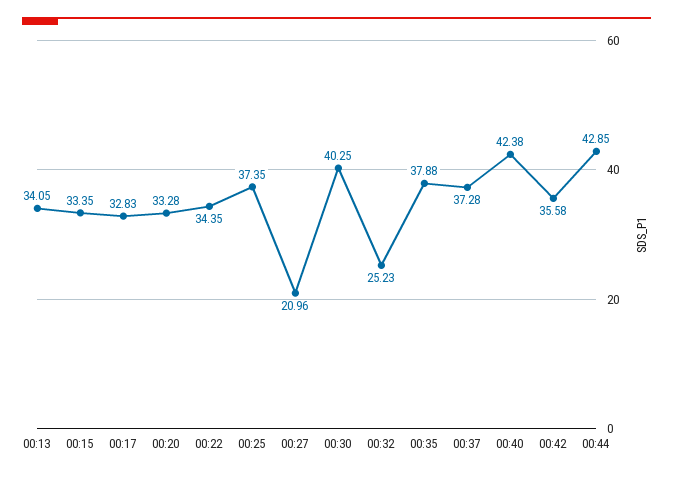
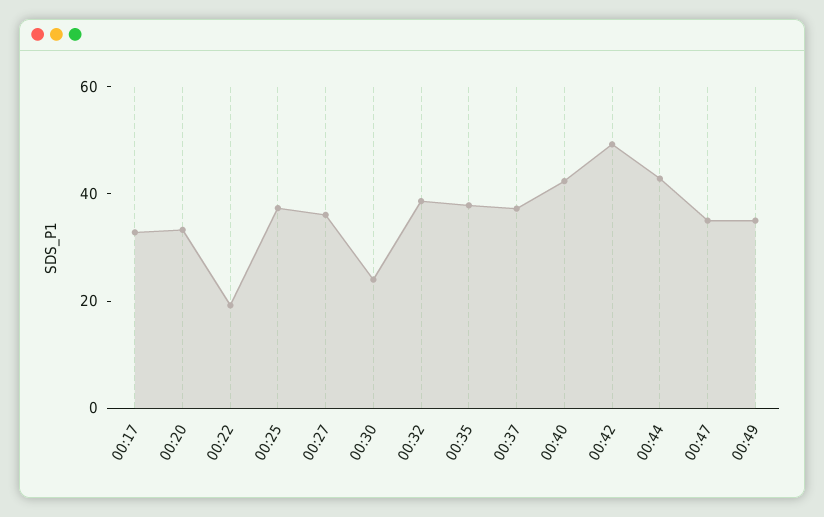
00:13: 34.05 -> none
00:15: 33.35 -> none
00:22: 34.35 -> 20
00:27: 20.96 -> 35
00:30: 40.25 -> 25
00:32: 25.23 -> 40
00:42: 35.58 -> 50
00:47: none -> 35
00:49: none -> 35

